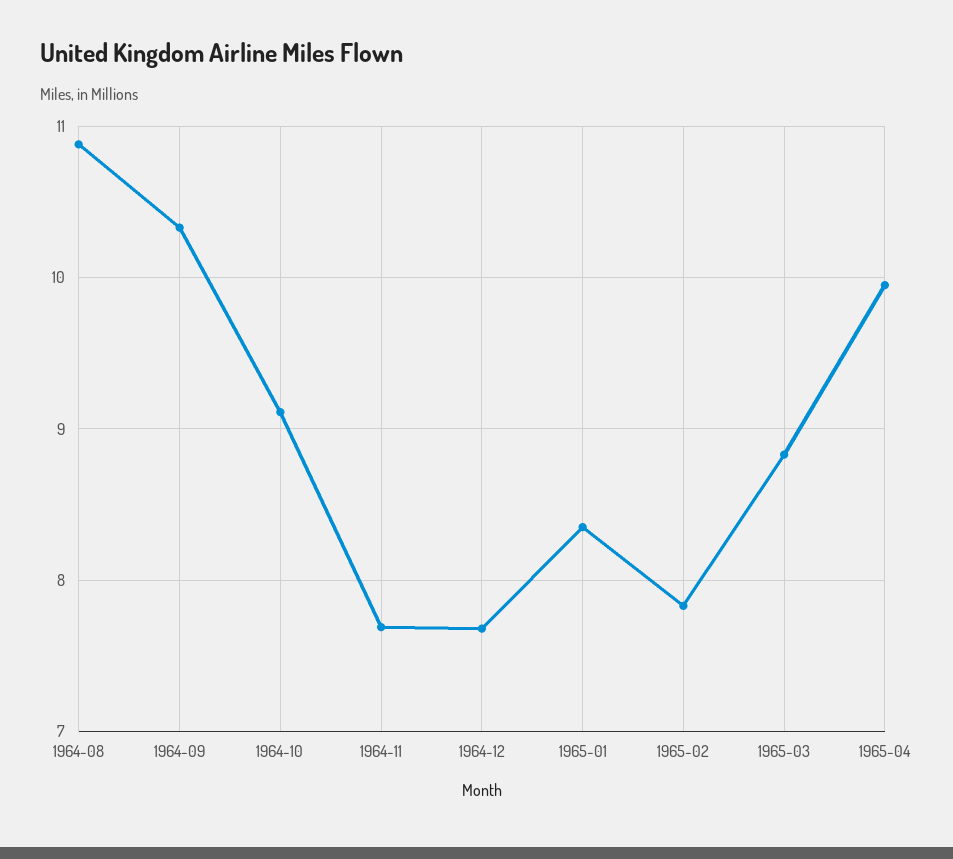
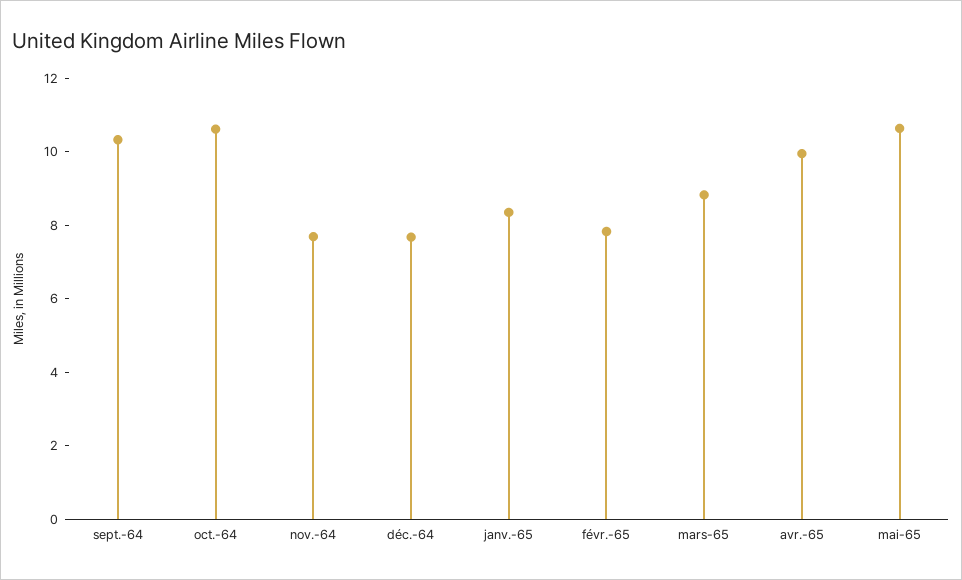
1964-08: 10.9 -> none
1964-10: 9.1 -> 10.5
mai-65: none -> 10.5

